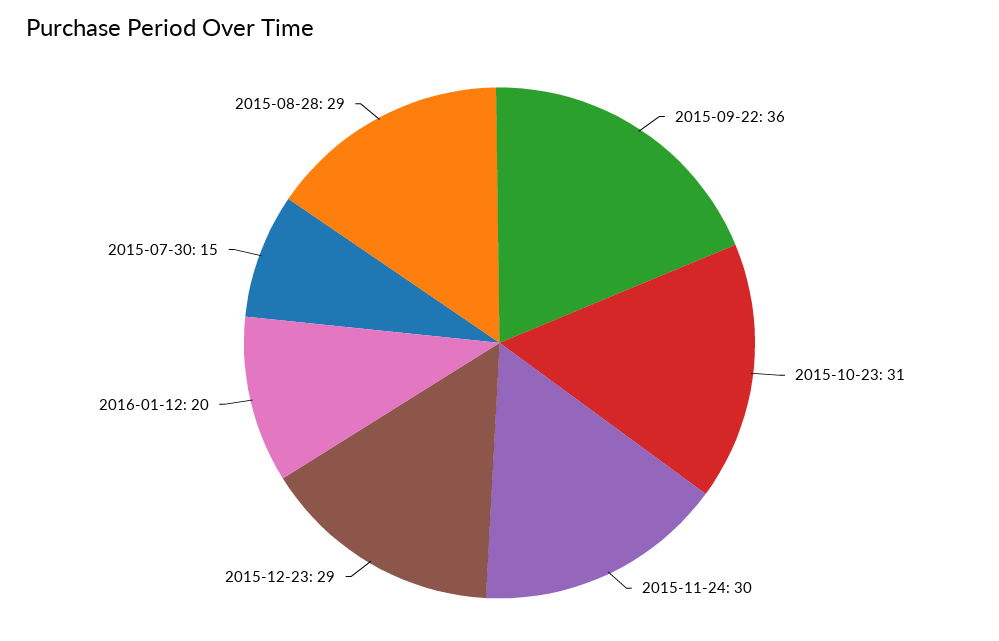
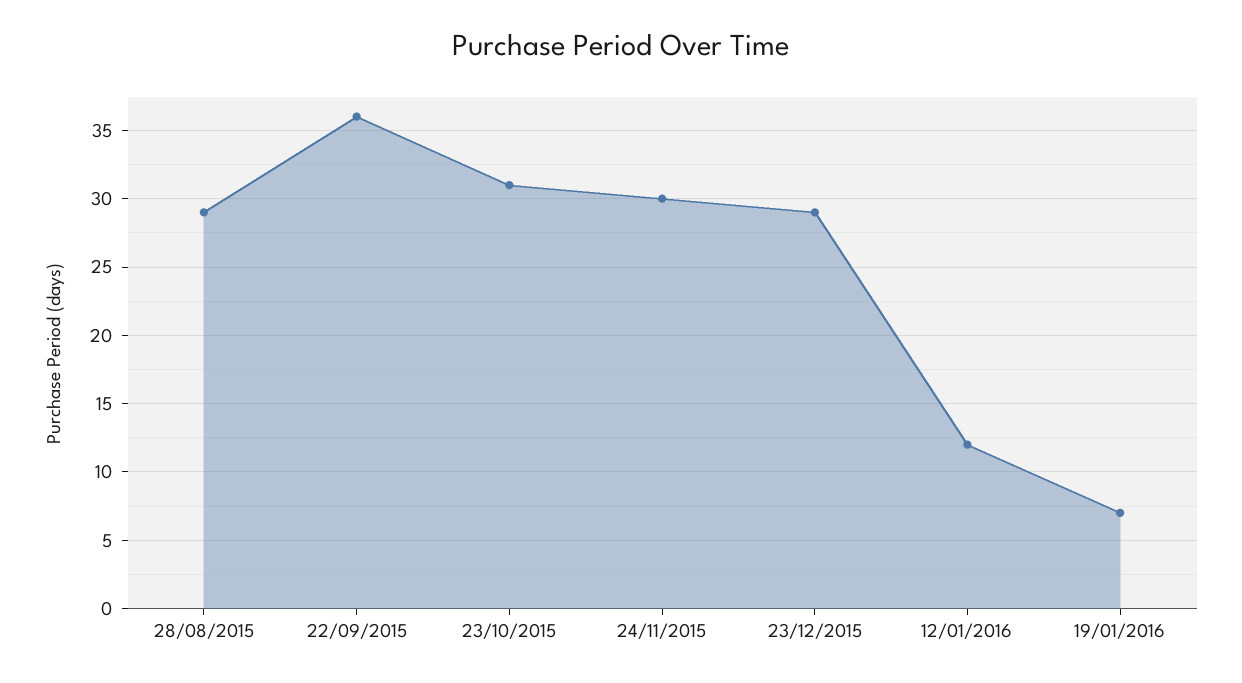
2016-01-12: 20 -> 12
2015-07-30: 15 -> none
19/01/2016: none -> 7

